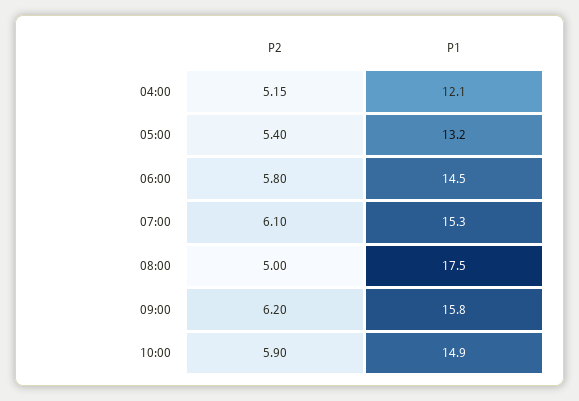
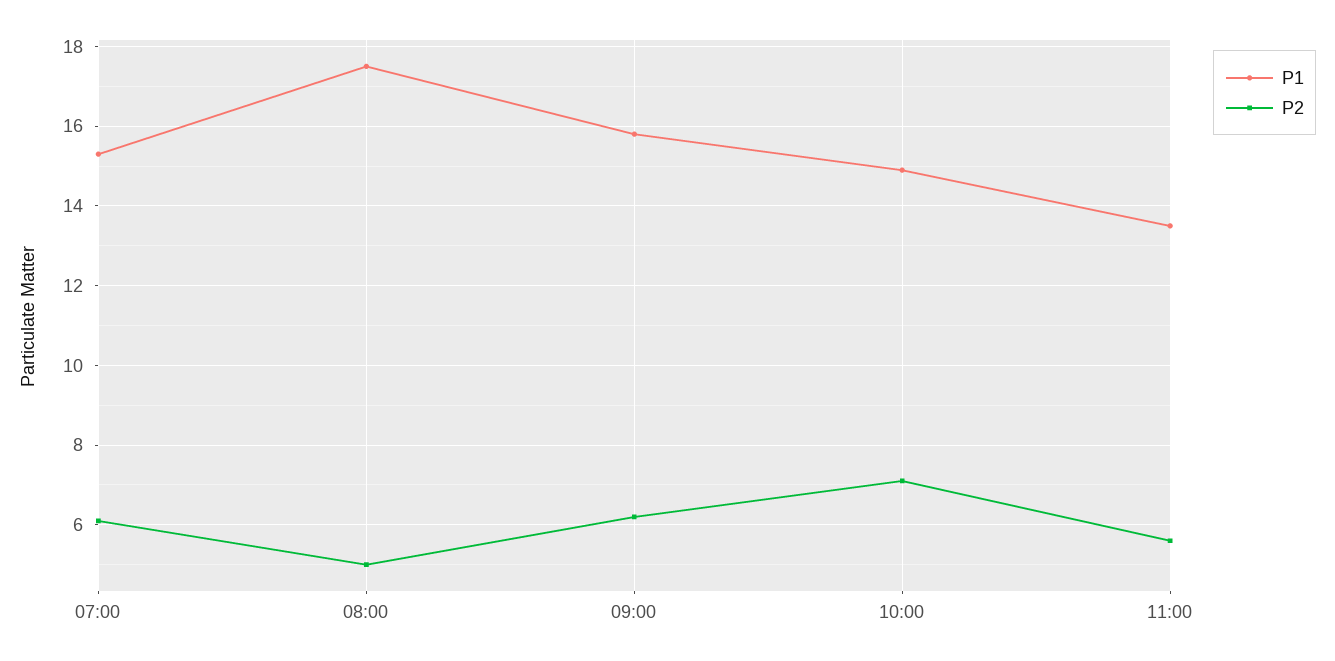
P2, 04:00: 5.15 -> none
P1, 04:00: 12.1 -> none
P2, 05:00: 5.4 -> none
P1, 05:00: 13.2 -> none
P2, 06:00: 5.8 -> none
P1, 06:00: 14.5 -> none
P2, 10:00: 5.9 -> 7
P1, 11:00: none -> 13.5
P2, 11:00: none -> 5.5

